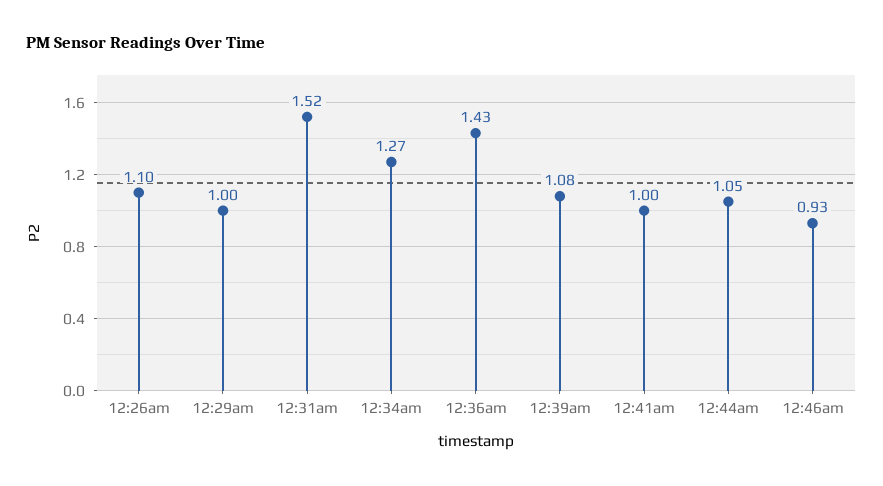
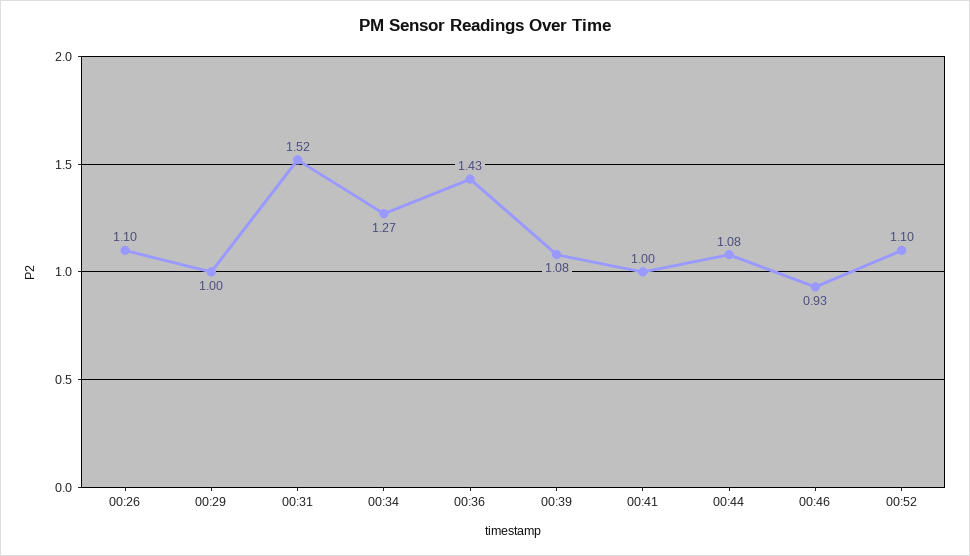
12:44am: 1.05 -> 1.08
00:52: none -> 1.1

